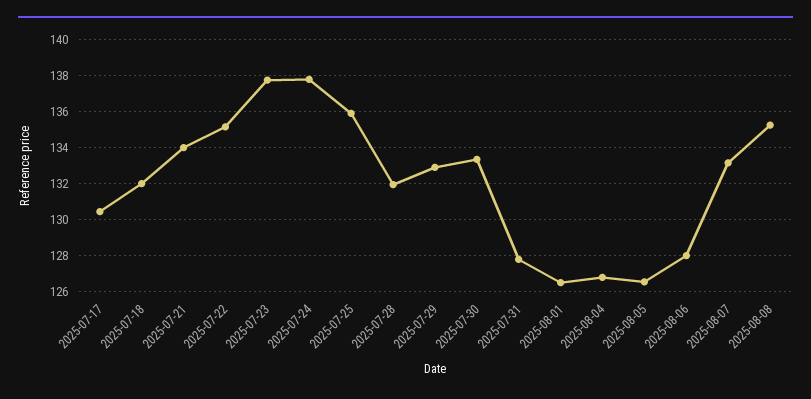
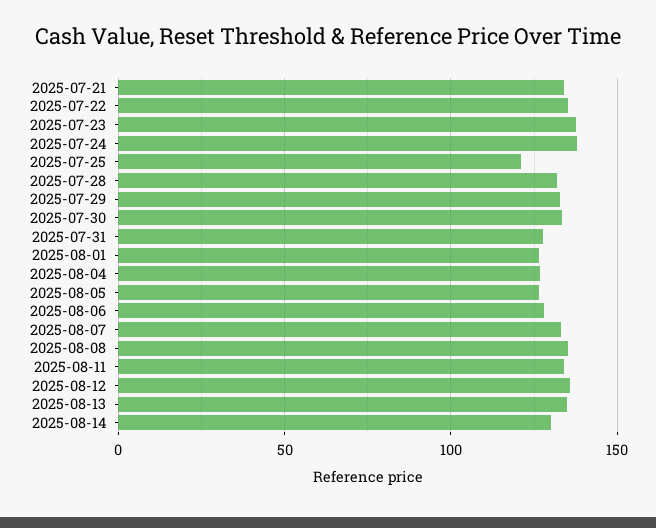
2025-07-17: 130.5 -> none
2025-07-18: 132 -> none
2025-07-25: 136 -> 120
2025-08-11: none -> 135
2025-08-12: none -> 135
2025-08-13: none -> 135
2025-08-14: none -> 130

